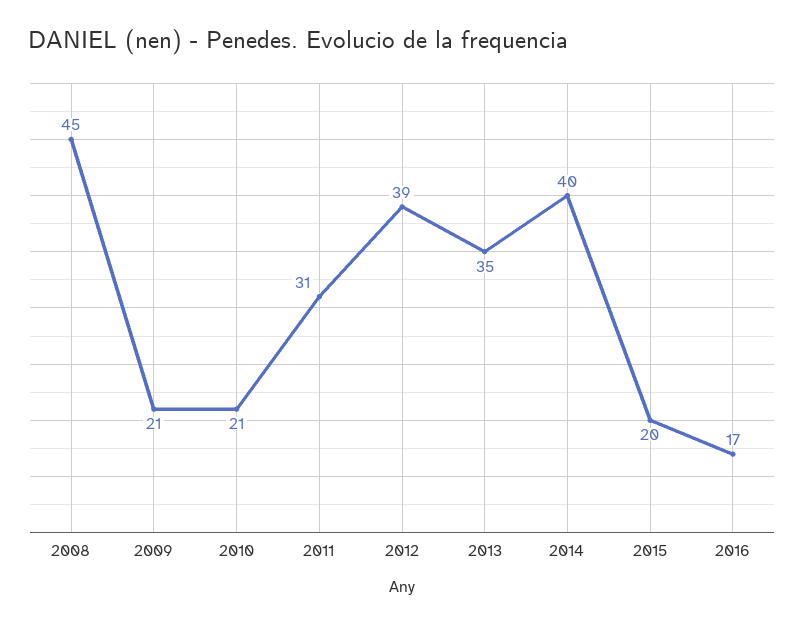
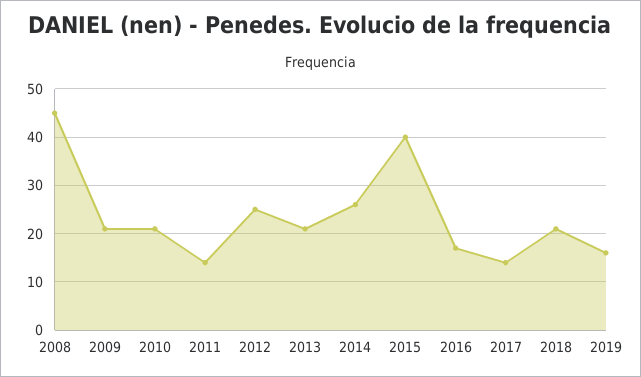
2011: 31 -> 15
2012: 39 -> 25
2013: 35 -> 20
2014: 40 -> 25
2015: 20 -> 40
2017: none -> 15
2018: none -> 20
2019: none -> 15

